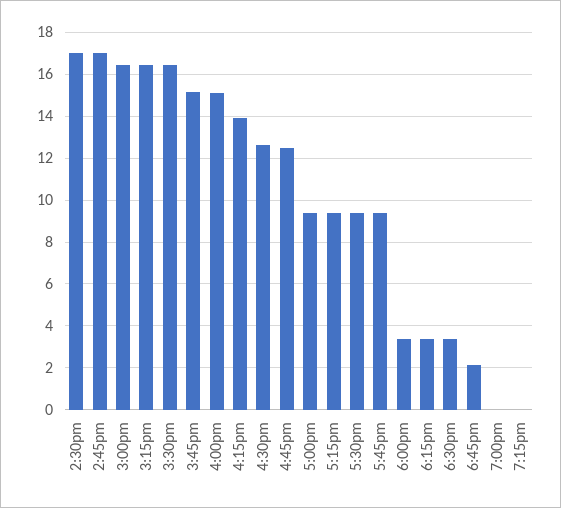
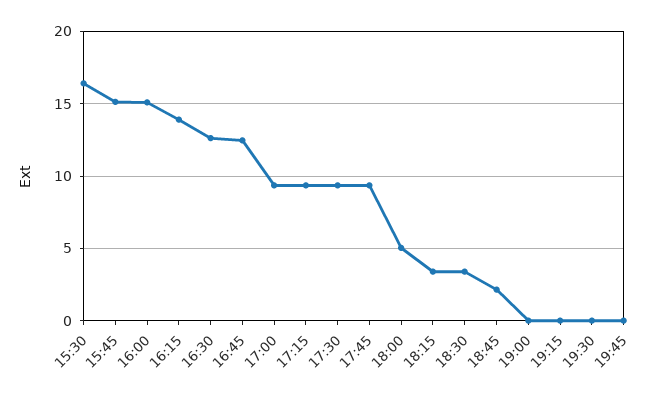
2:30pm: 17 -> none
2:45pm: 17 -> none
3:00pm: 16.5 -> none
3:15pm: 16.5 -> none
6:00pm: 3.5 -> 5
19:30: none -> 0
19:45: none -> 0

